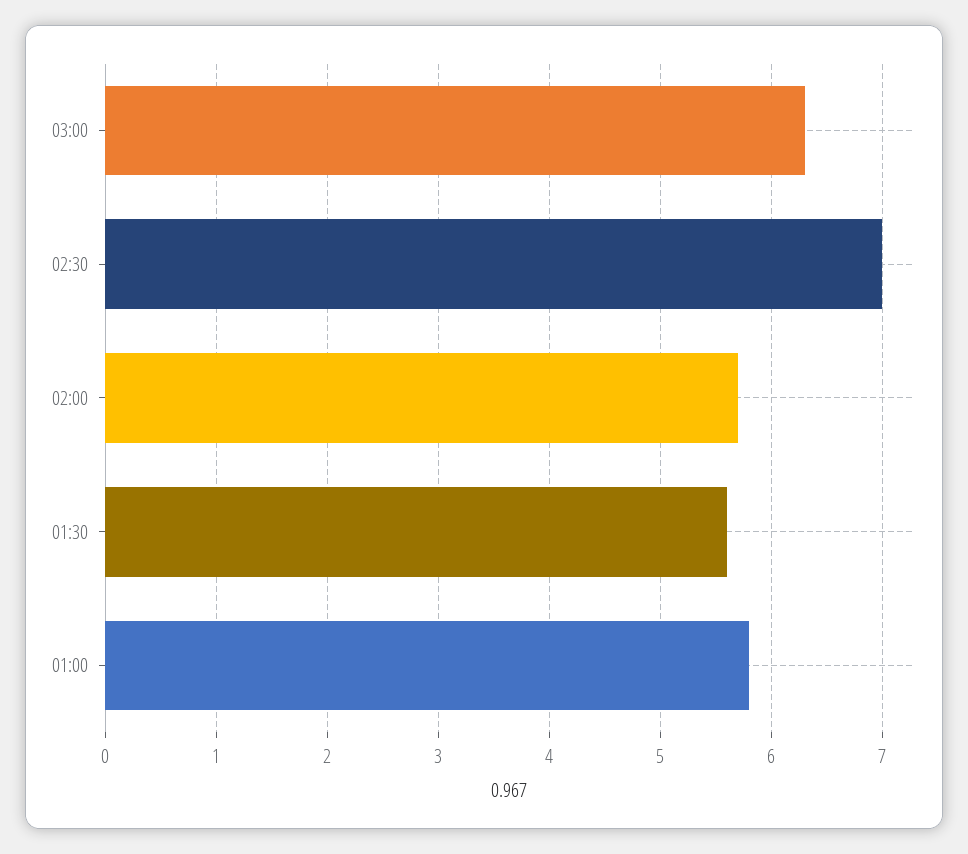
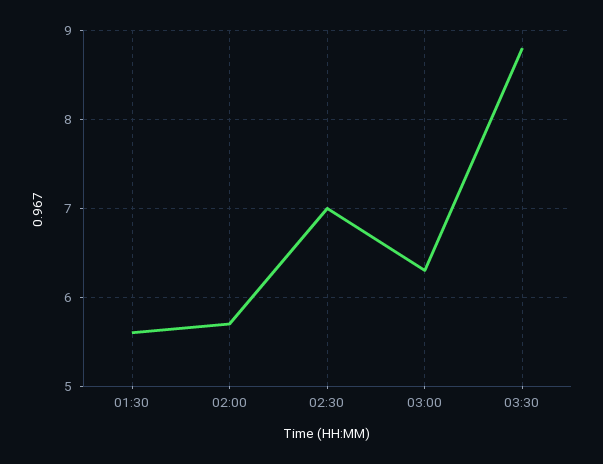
01:00: 5.8 -> none
03:30: none -> 8.8

